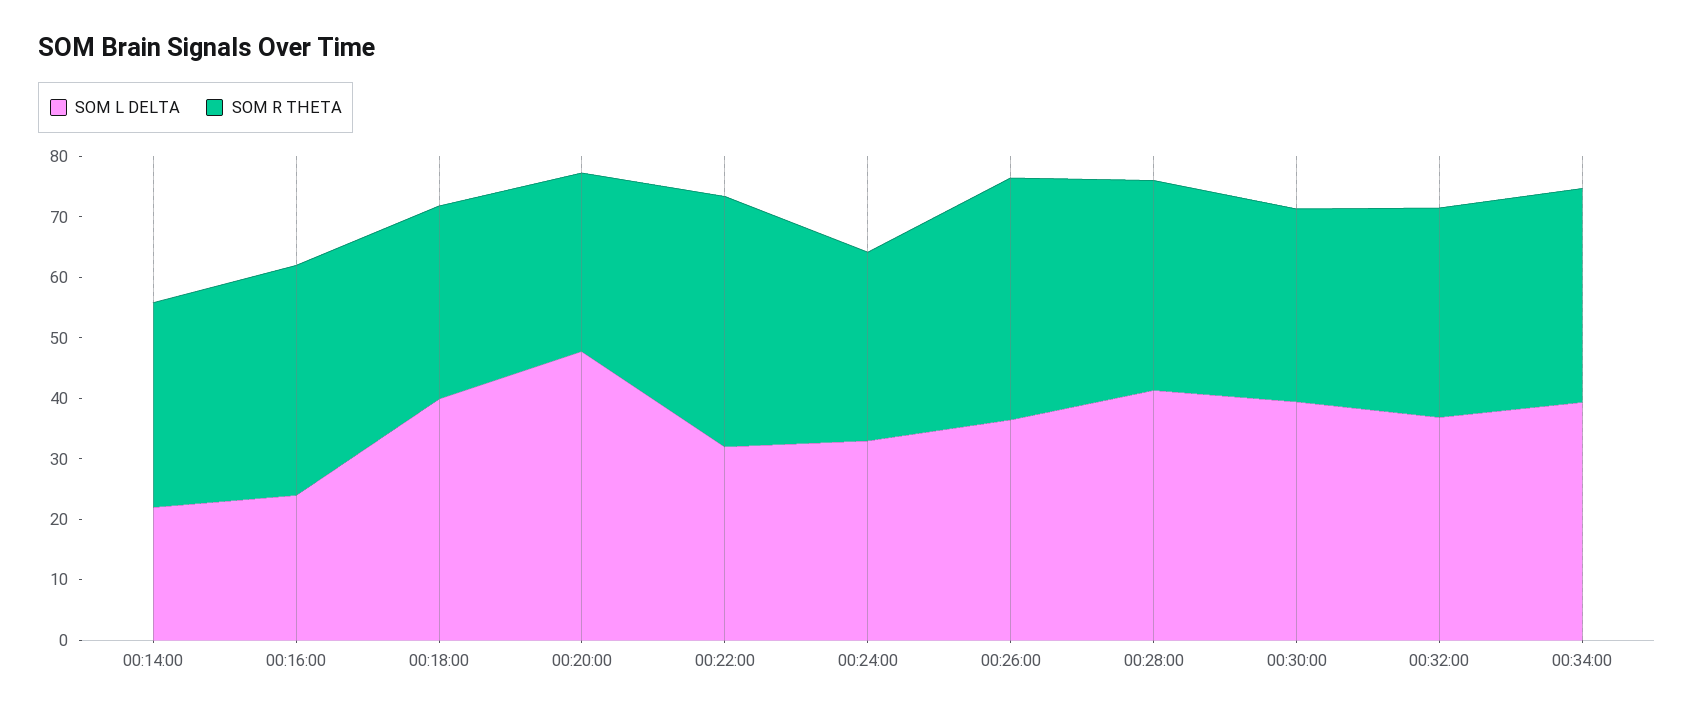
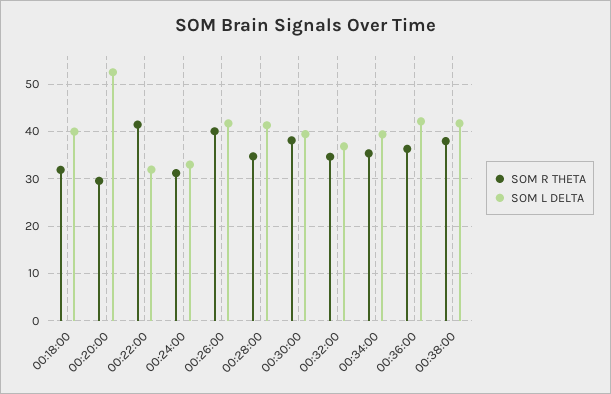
SOM L DELTA, 00:14:00: 22 -> none
SOM R THETA, 00:14:00: 34 -> none
SOM L DELTA, 00:16:00: 24 -> none
SOM R THETA, 00:16:00: 38 -> none
SOM L DELTA, 00:20:00: 48 -> 52
SOM L DELTA, 00:26:00: 36 -> 42
SOM R THETA, 00:30:00: 32 -> 38
SOM R THETA, 00:36:00: none -> 36
SOM L DELTA, 00:36:00: none -> 42
SOM R THETA, 00:38:00: none -> 38
SOM L DELTA, 00:38:00: none -> 42

